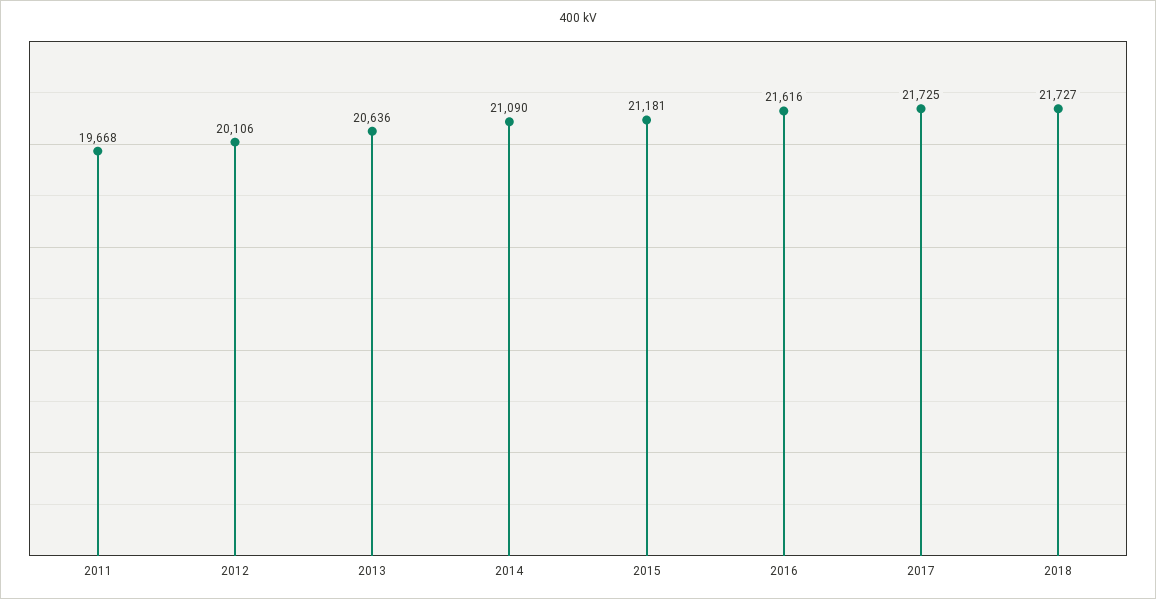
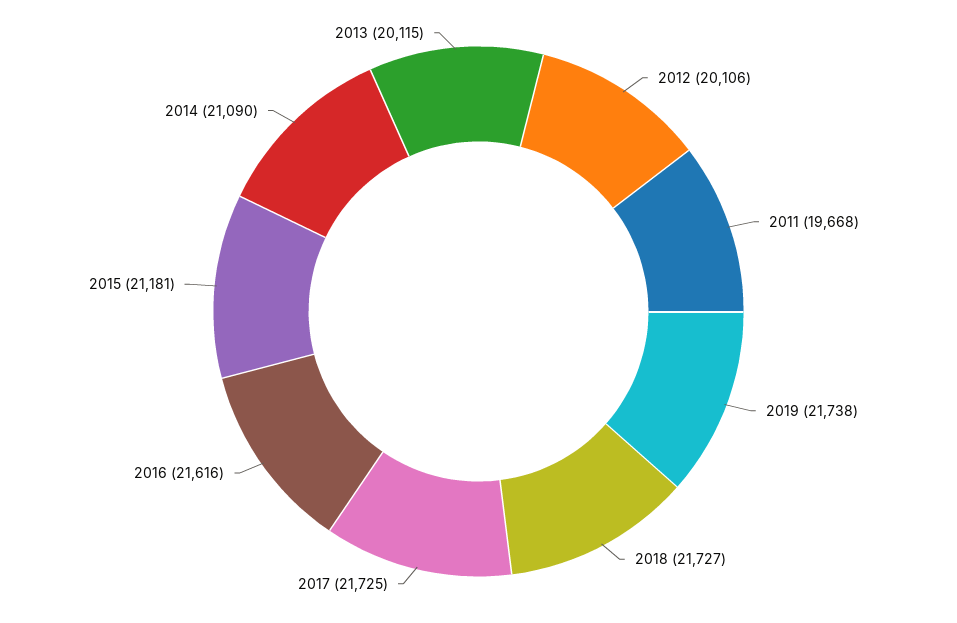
2013: 20636 -> 20115
2019: none -> 21738

